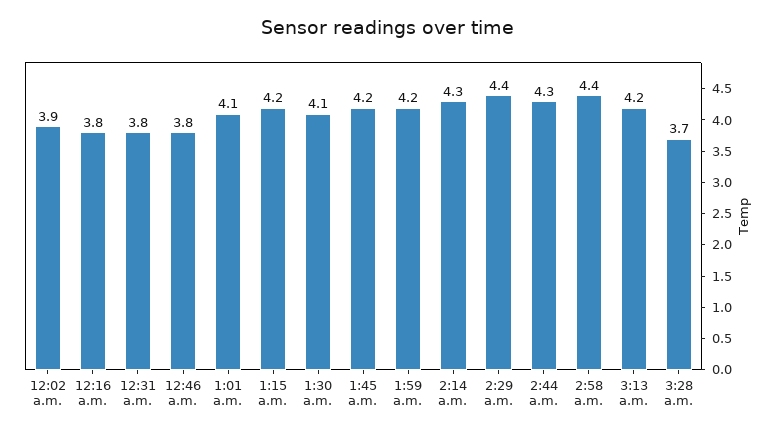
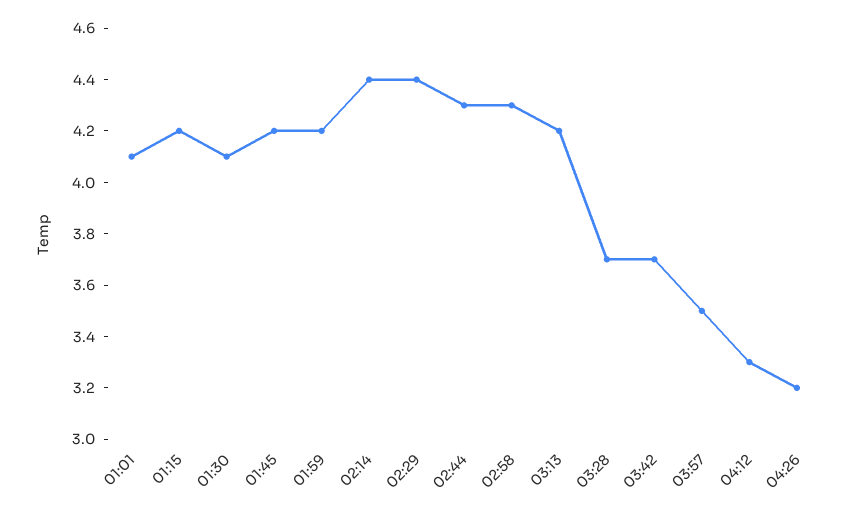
12:02 a.m.: 3.9 -> none
12:16 a.m.: 3.8 -> none
12:31 a.m.: 3.8 -> none
12:46 a.m.: 3.8 -> none
2:14 a.m.: 4.3 -> 4.4
2:58 a.m.: 4.4 -> 4.3
03:42: none -> 3.7
03:57: none -> 3.5
04:12: none -> 3.3
04:26: none -> 3.2

